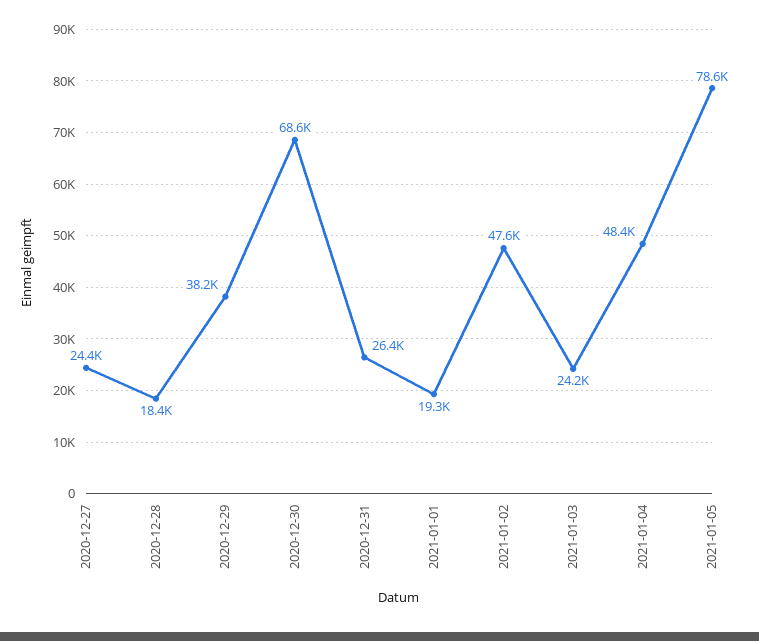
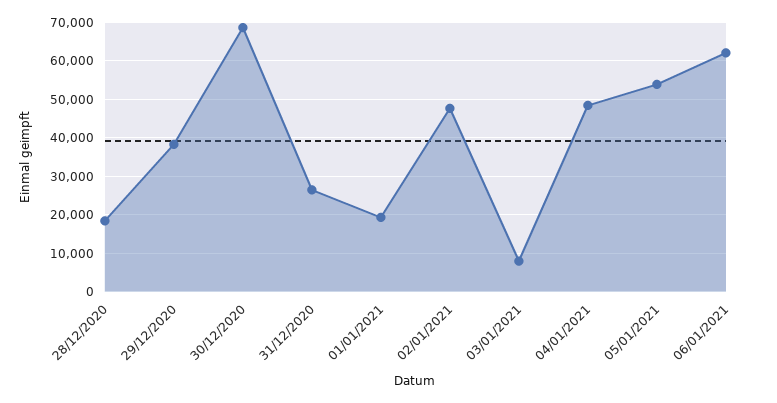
2020-12-27: 24400 -> none
2021-01-03: 24200 -> 8000
2021-01-05: 78600 -> 54000
06/01/2021: none -> 62000

